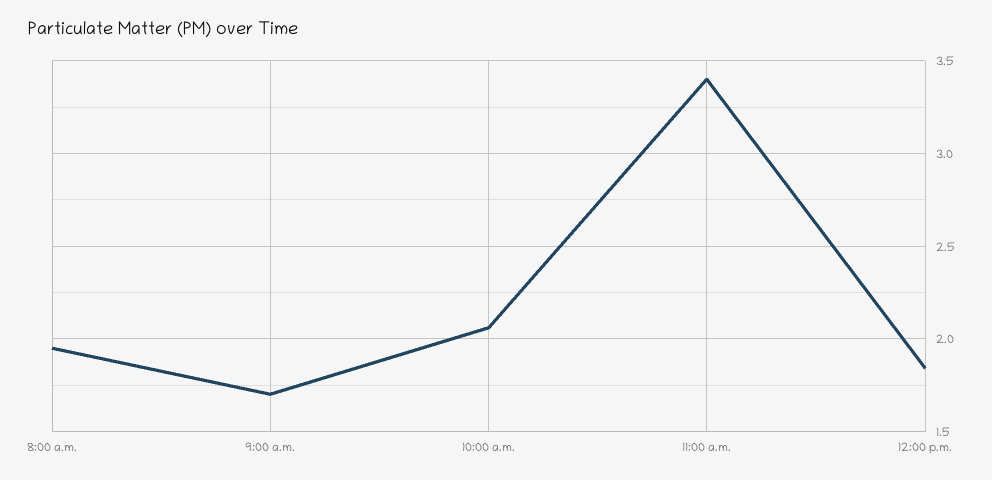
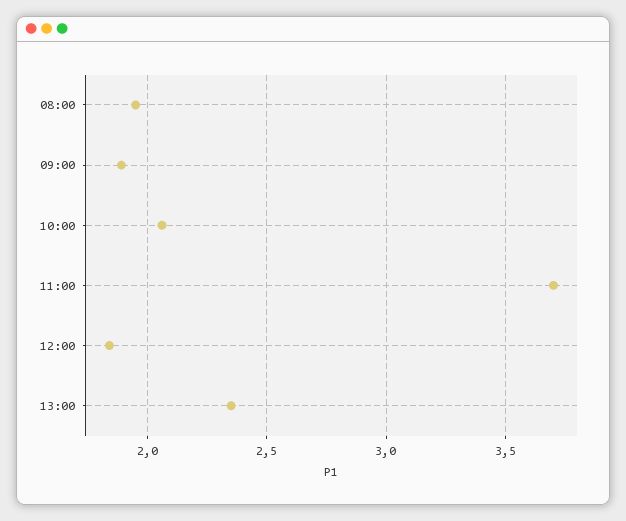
9:00 a.m.: 1.7 -> 1.9
11:00 a.m.: 3.4 -> 3.7
13:00: none -> 2.35

